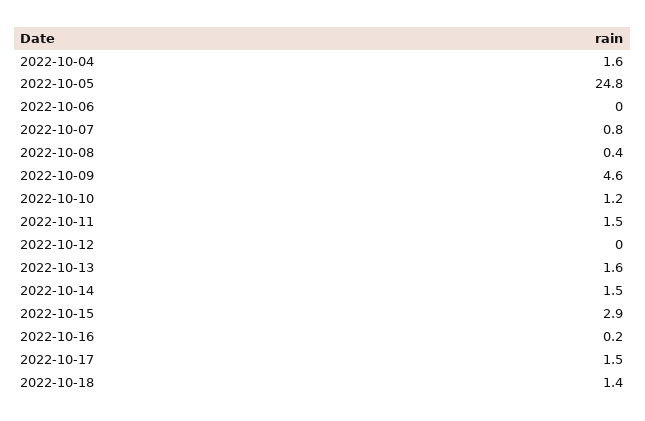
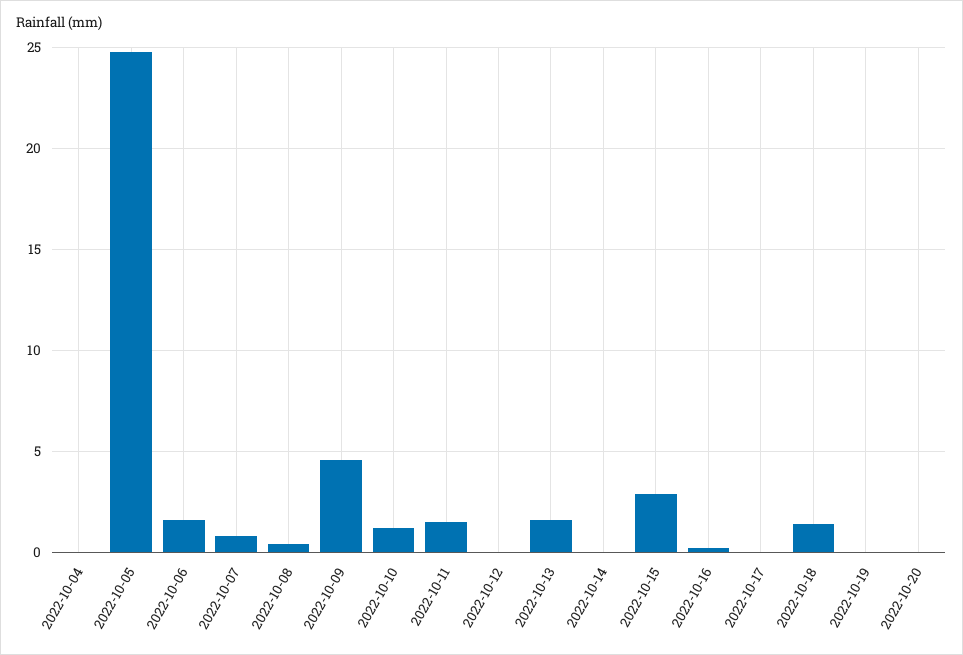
2022-10-04: 1.6 -> 0
2022-10-06: 0 -> 1.5
2022-10-14: 1.5 -> 0
2022-10-17: 1.5 -> 0
2022-10-19: none -> 0
2022-10-20: none -> 0

